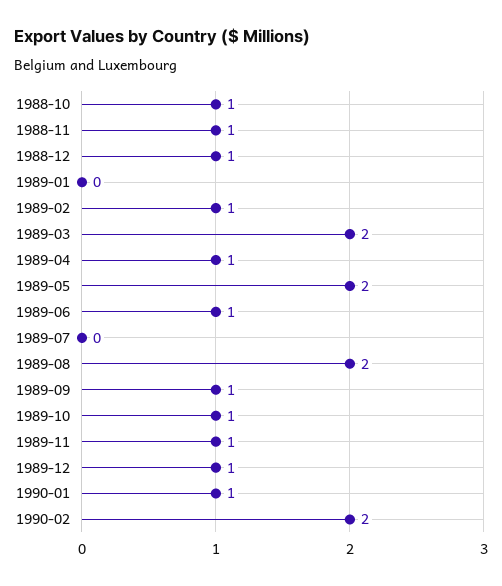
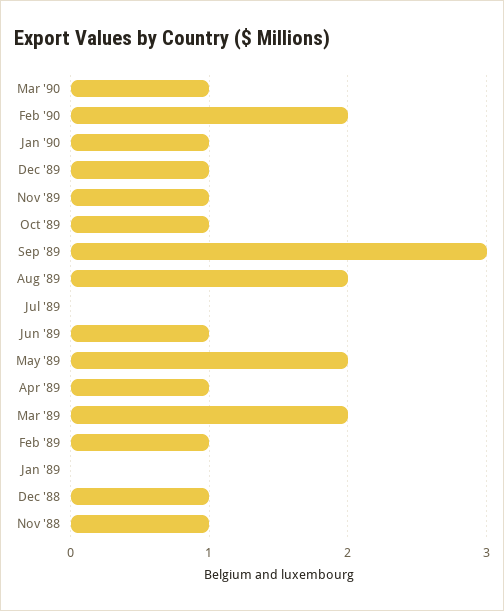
1988-10: 1 -> none
1989-09: 1 -> 3
Mar '90: none -> 1

